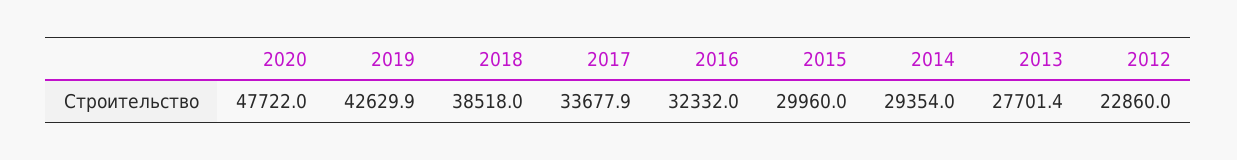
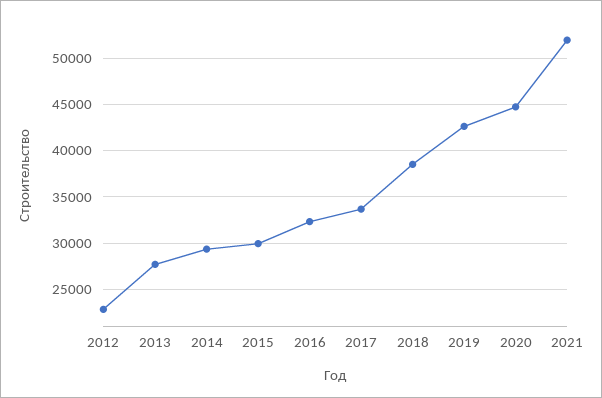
2020: 47722 -> 45000
2021: none -> 52000

